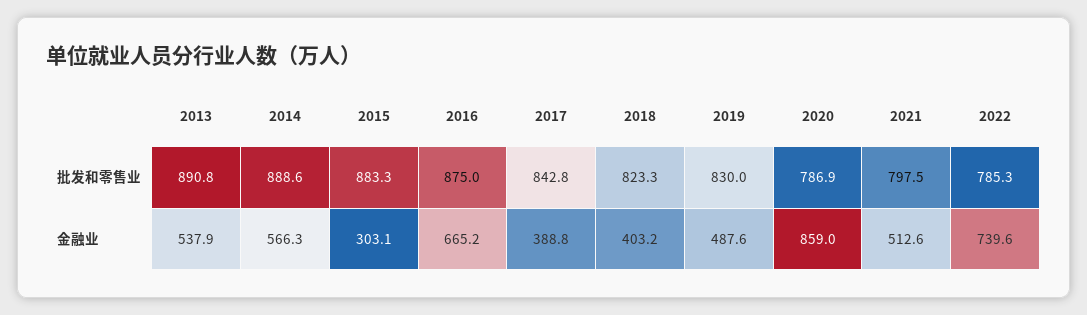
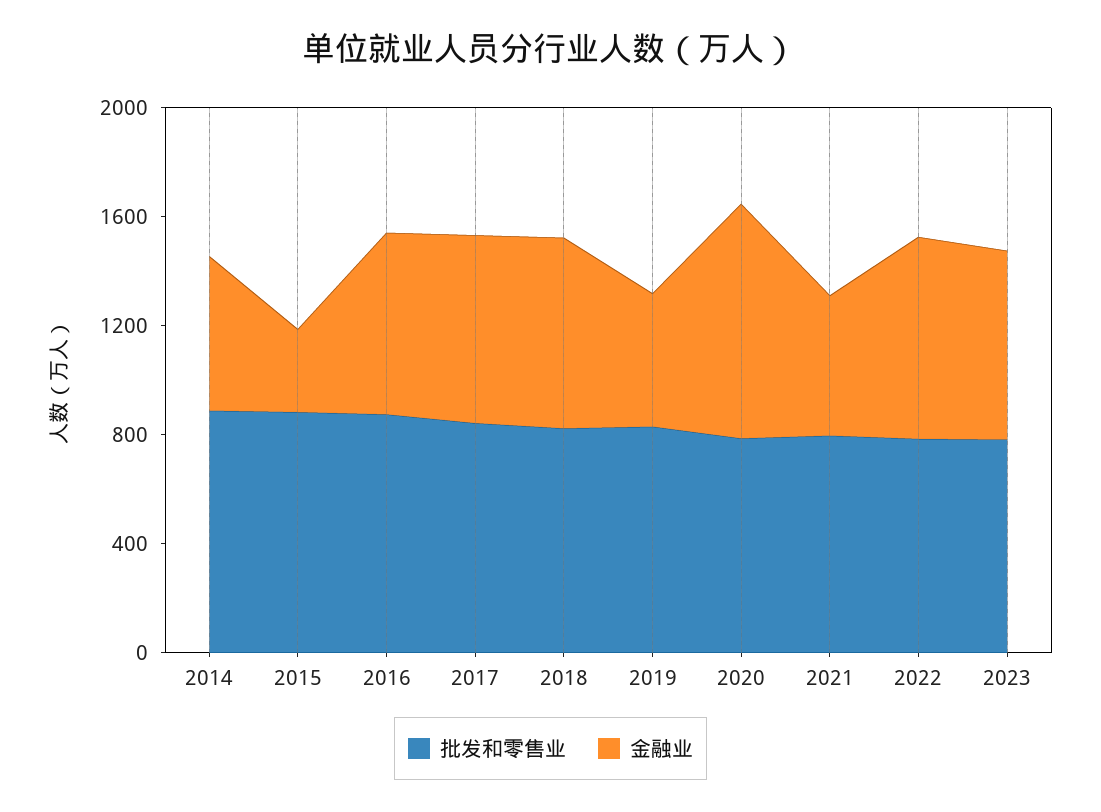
批发和零售业, 2013: 890.8 -> none
金融业, 2013: 537.9 -> none
金融业, 2017: 388.8 -> 700
金融业, 2018: 403.2 -> 700
批发和零售业, 2023: none -> 800
金融业, 2023: none -> 700

